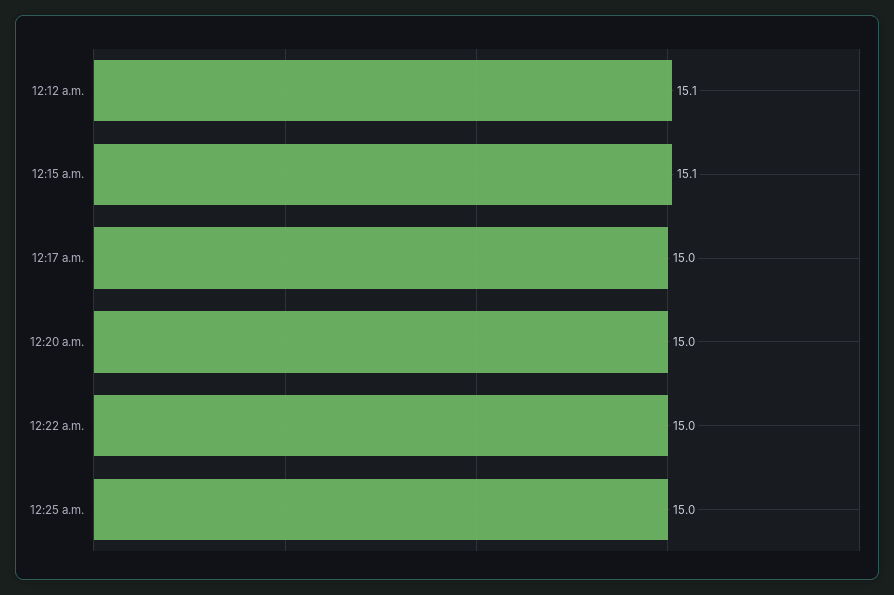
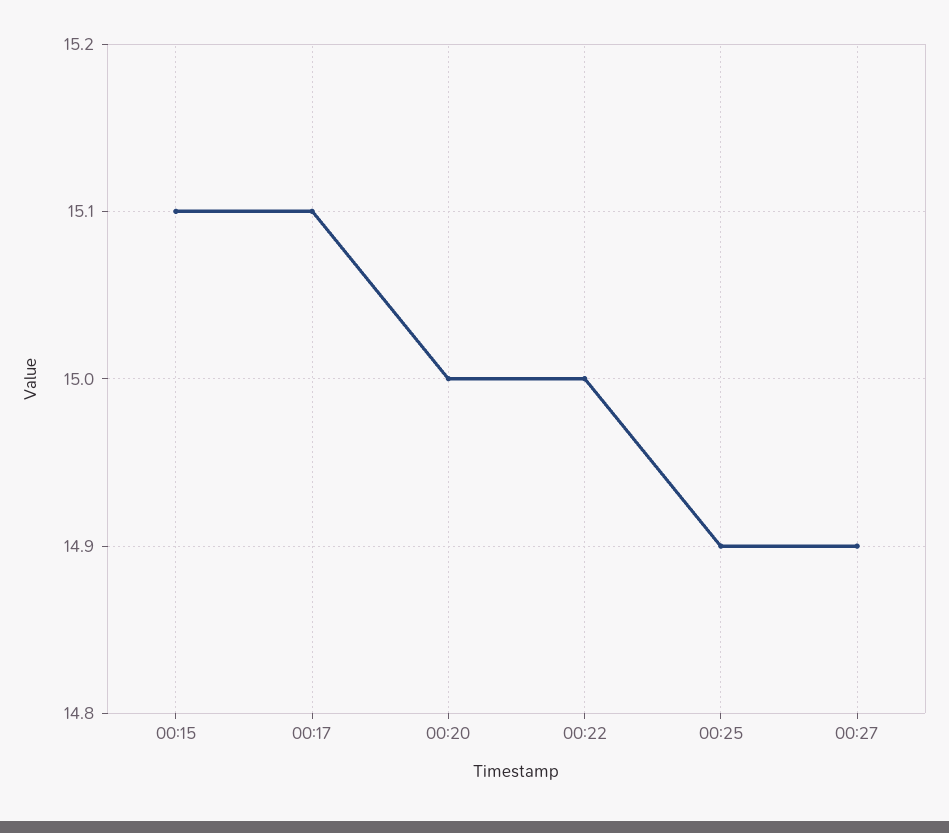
12:12 a.m.: 15.1 -> none
12:17 a.m.: 15 -> 15.1
12:25 a.m.: 15 -> 14.9
00:27: none -> 14.9

